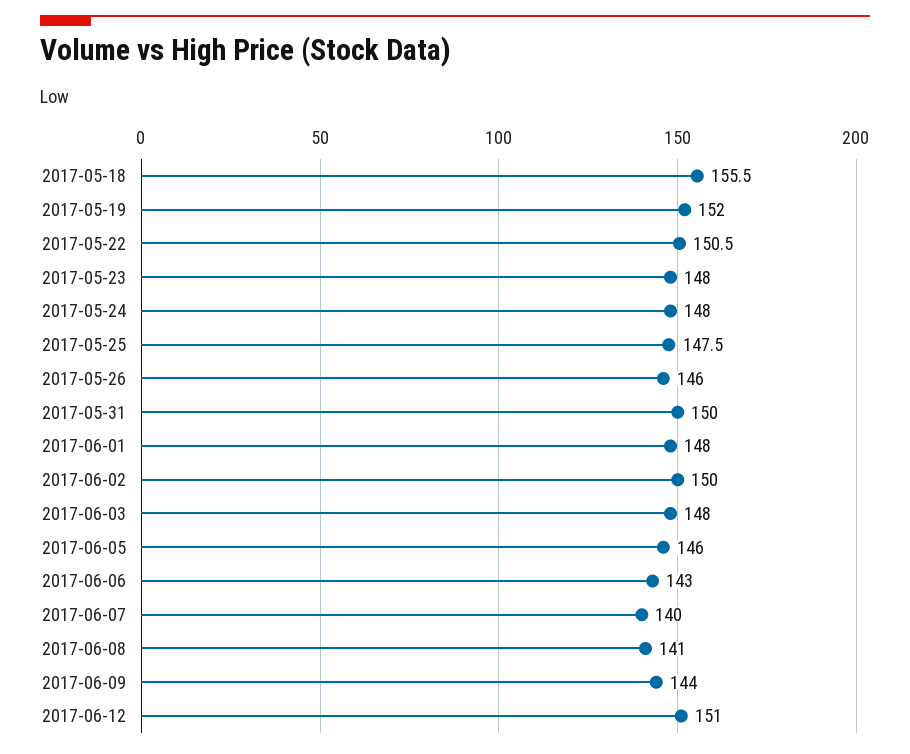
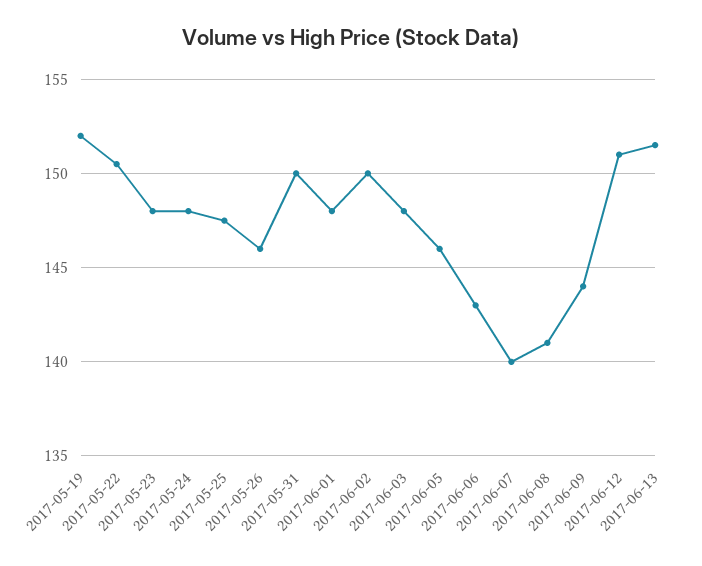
2017-05-18: 155.5 -> none
2017-06-13: none -> 151.5

